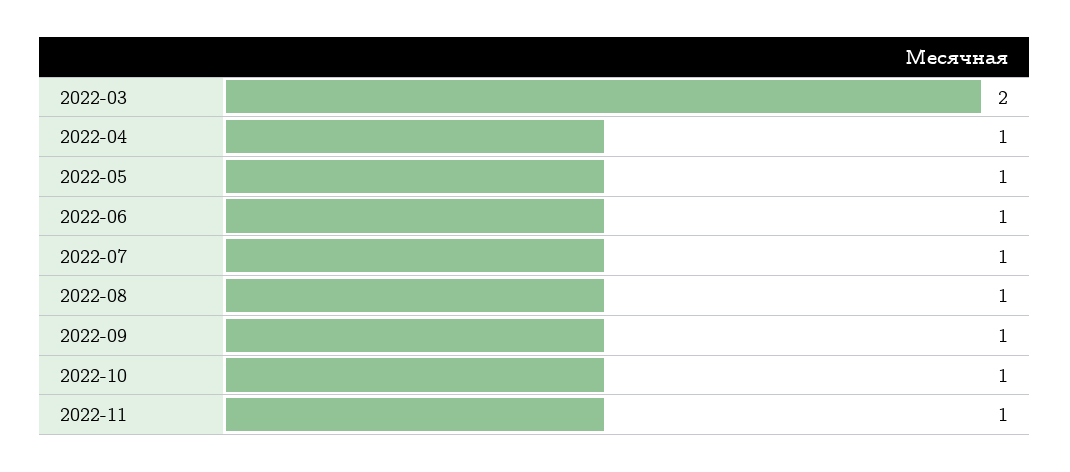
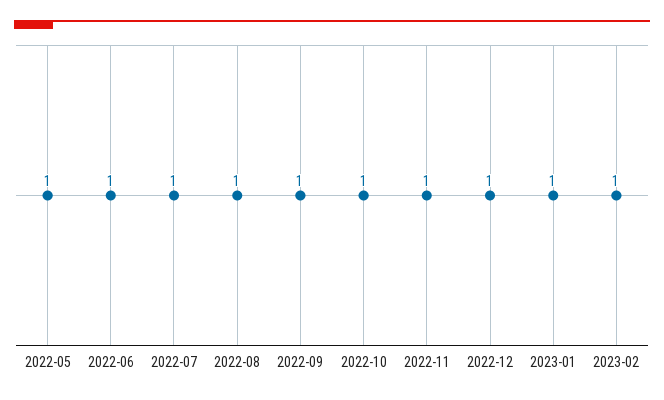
2022-03: 2 -> none
2022-04: 1 -> none
2022-12: none -> 1
2023-01: none -> 1
2023-02: none -> 1

